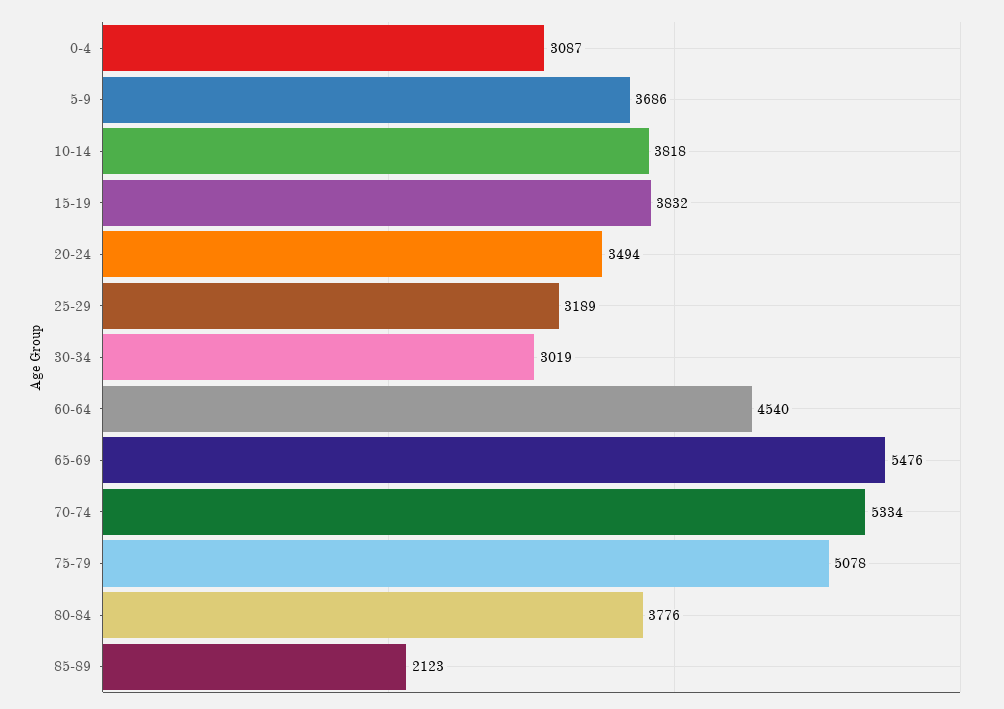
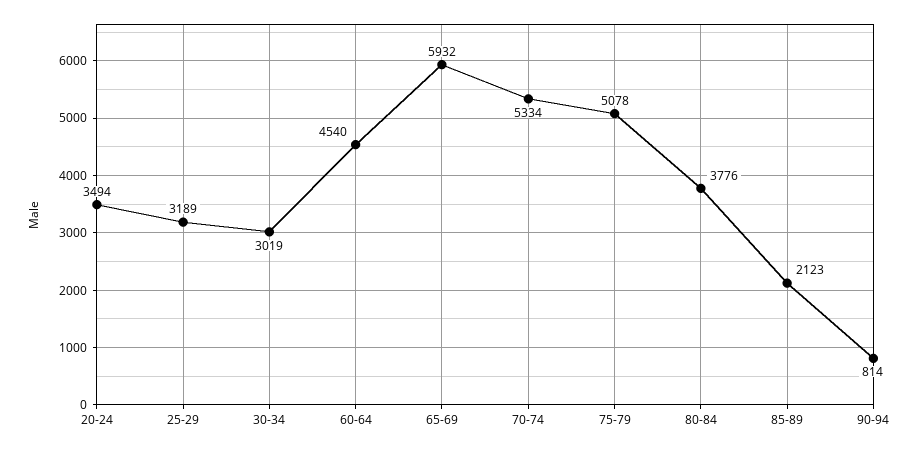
0-4: 3087 -> none
5-9: 3686 -> none
10-14: 3818 -> none
15-19: 3832 -> none
65-69: 5476 -> 5932
90-94: none -> 814

